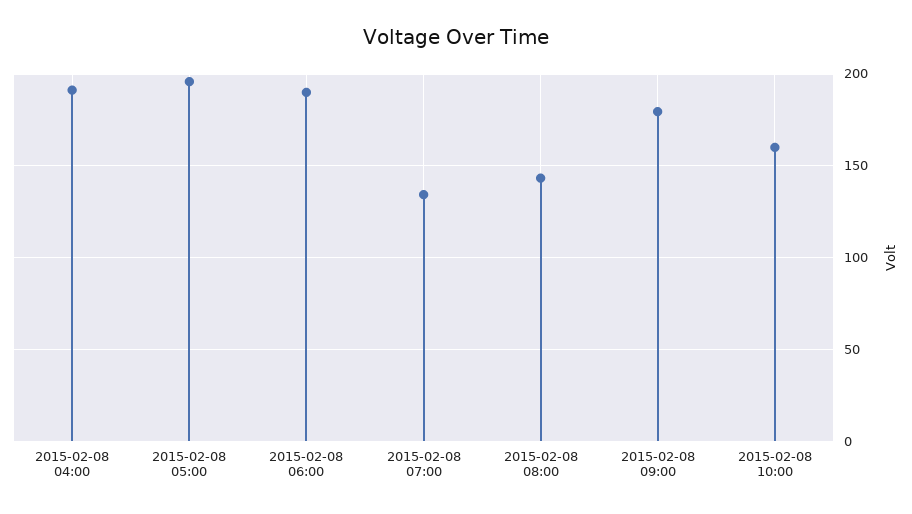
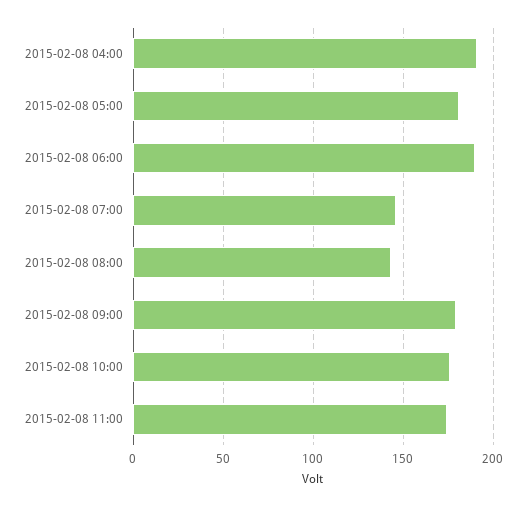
2015-02-08 05:00: 195 -> 180
2015-02-08 07:00: 135 -> 145
2015-02-08 10:00: 160 -> 175
2015-02-08 11:00: none -> 175

